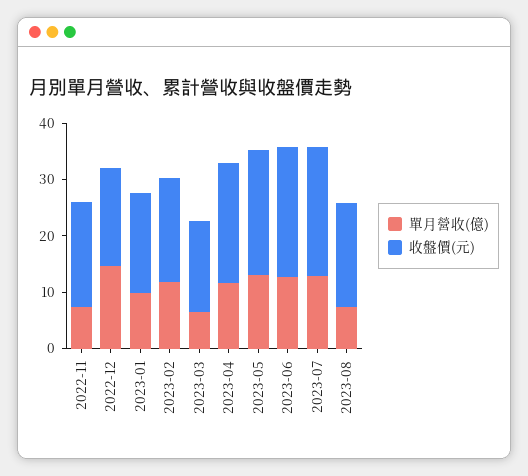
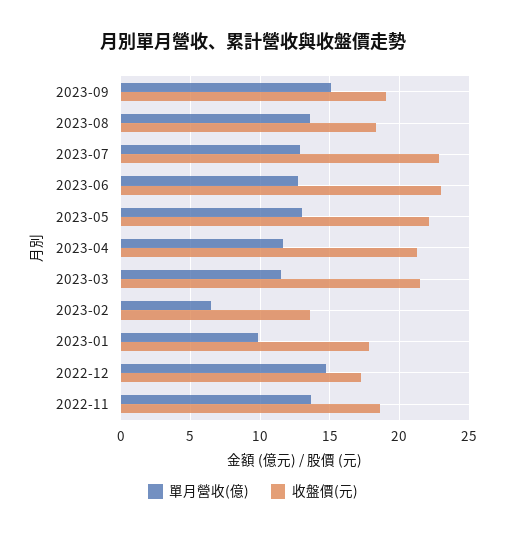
單月營收(億), 2022-11: 8 -> 13.5
單月營收(億), 2023-02: 12 -> 6.5
收盤價(元), 2023-02: 18 -> 13.5
單月營收(億), 2023-03: 6 -> 11.5
收盤價(元), 2023-03: 16 -> 21.5
單月營收(億), 2023-08: 8 -> 13.5
單月營收(億), 2023-09: none -> 15
收盤價(元), 2023-09: none -> 19

